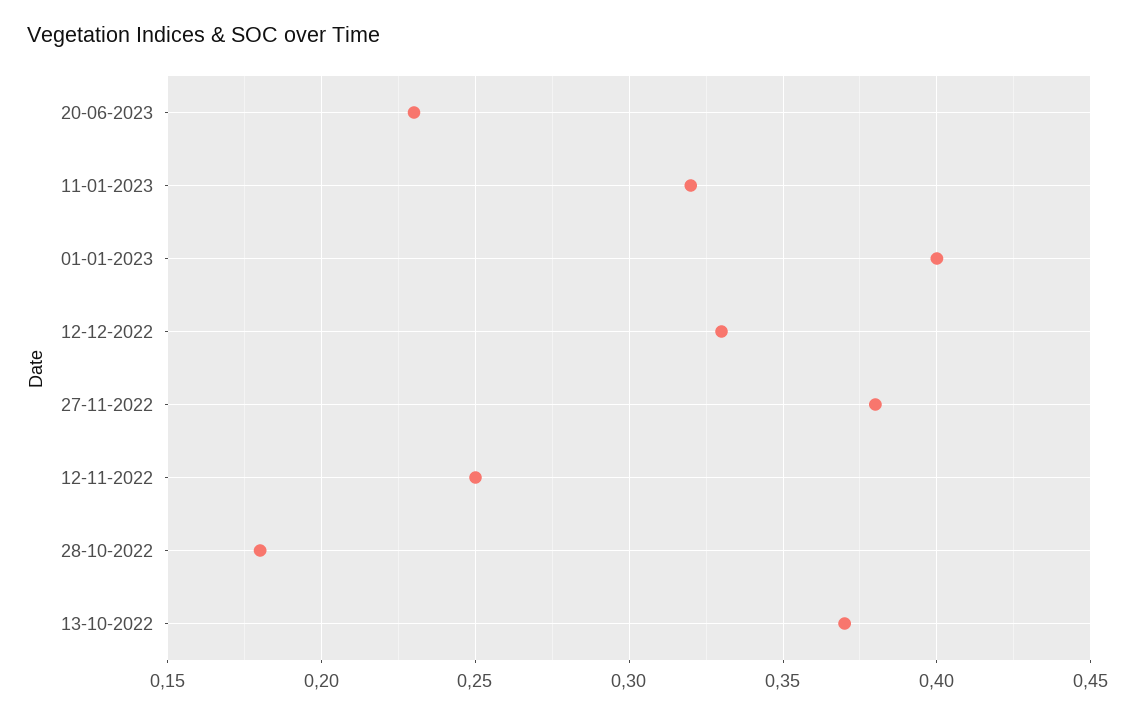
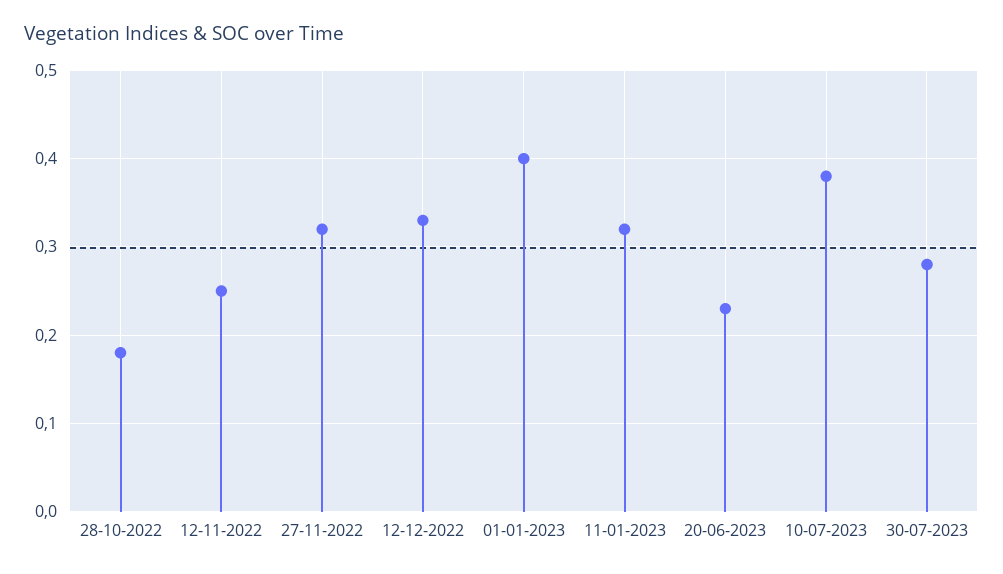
27-11-2022: 0.38 -> 0.32
13-10-2022: 0.37 -> none
10-07-2023: none -> 0.38
30-07-2023: none -> 0.28

